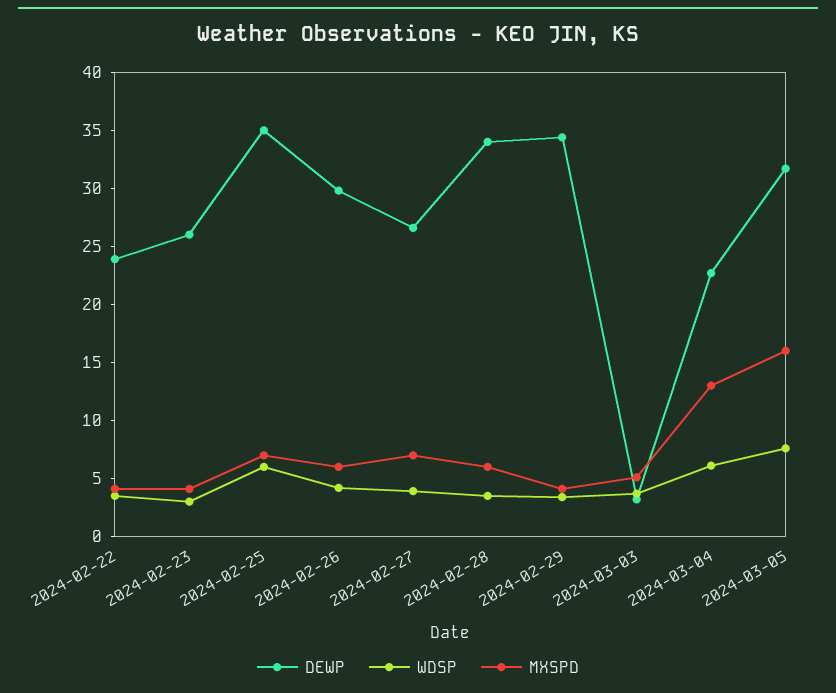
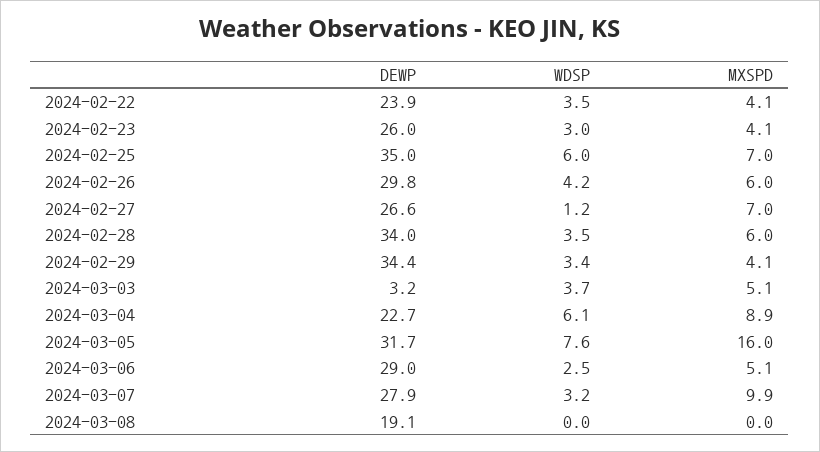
WDSP, 2024-02-27: 4 -> 1.2
MXSPD, 2024-03-04: 13 -> 8.9
DEWP, 2024-03-06: none -> 29
WDSP, 2024-03-06: none -> 2.5
MXSPD, 2024-03-06: none -> 5.1
DEWP, 2024-03-07: none -> 27.9
WDSP, 2024-03-07: none -> 3.2
MXSPD, 2024-03-07: none -> 9.9
DEWP, 2024-03-08: none -> 19.1
WDSP, 2024-03-08: none -> 0
MXSPD, 2024-03-08: none -> 0

